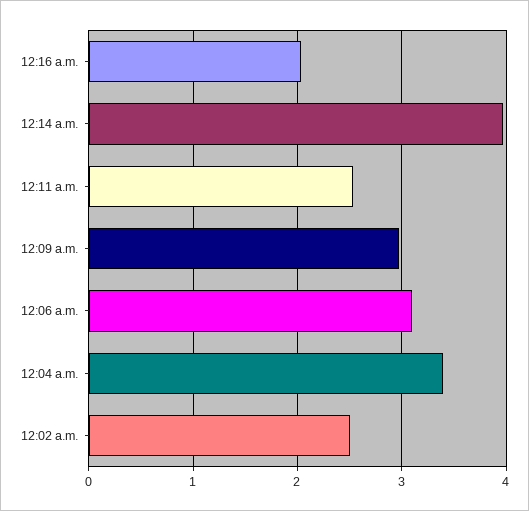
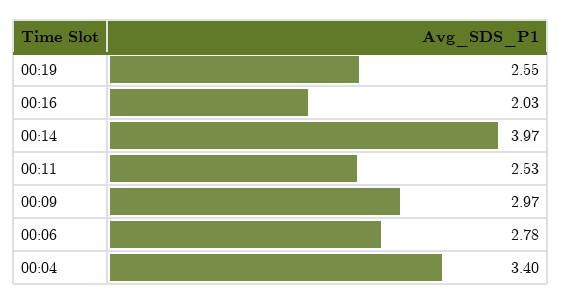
12:06 a.m.: 3.1 -> 2.78
12:02 a.m.: 2.5 -> none
00:19: none -> 2.55

